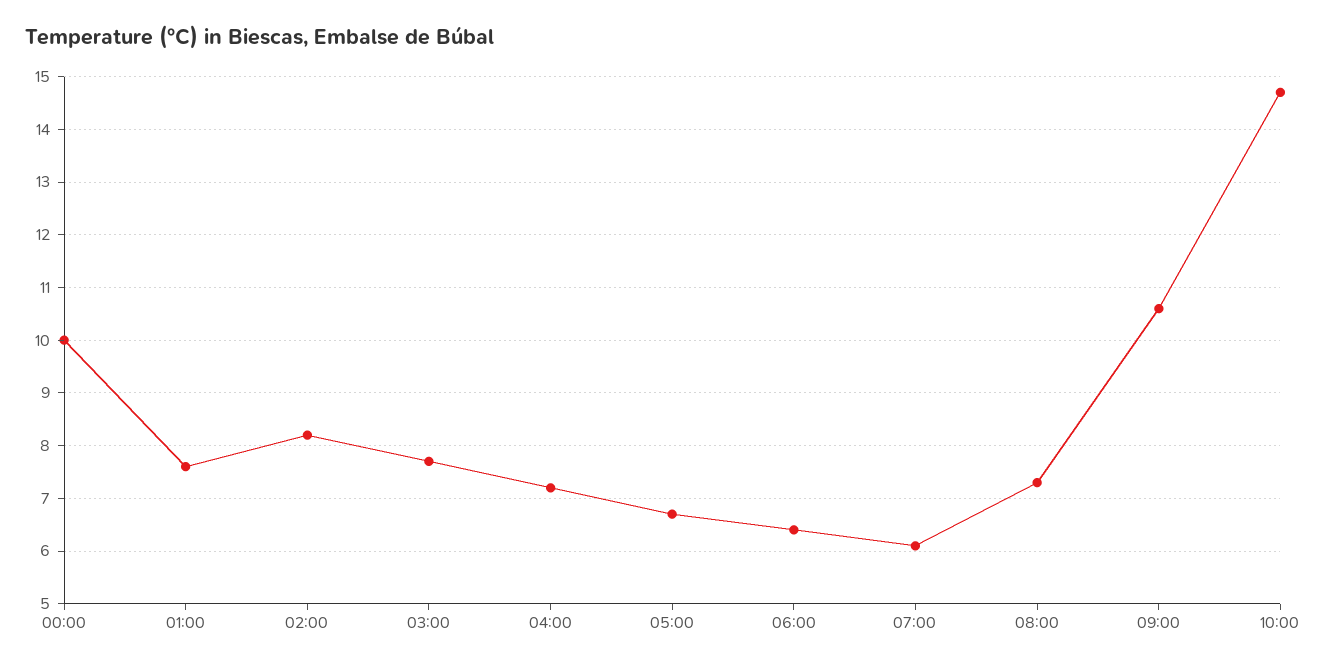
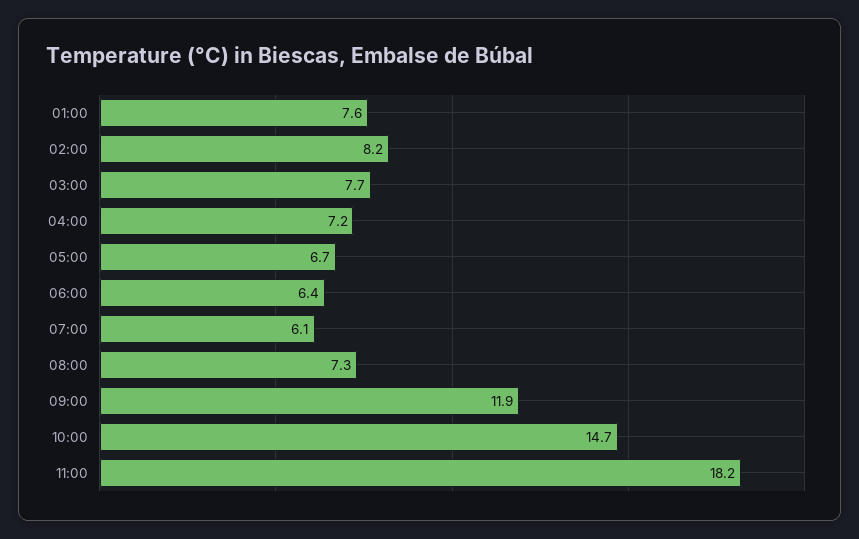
00:00: 10 -> none
09:00: 10.5 -> 11.9
11:00: none -> 18.2

